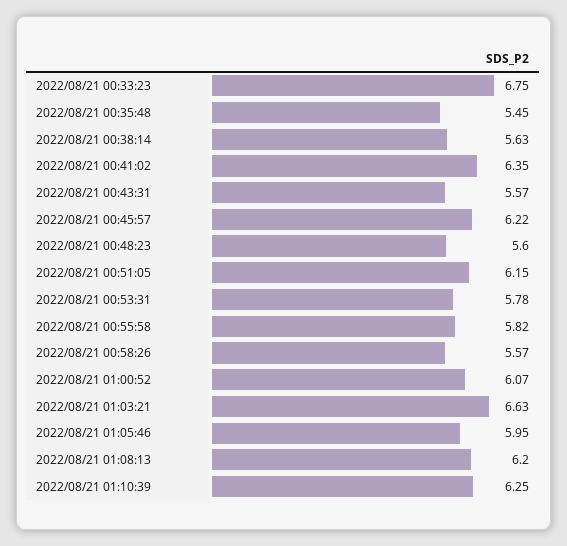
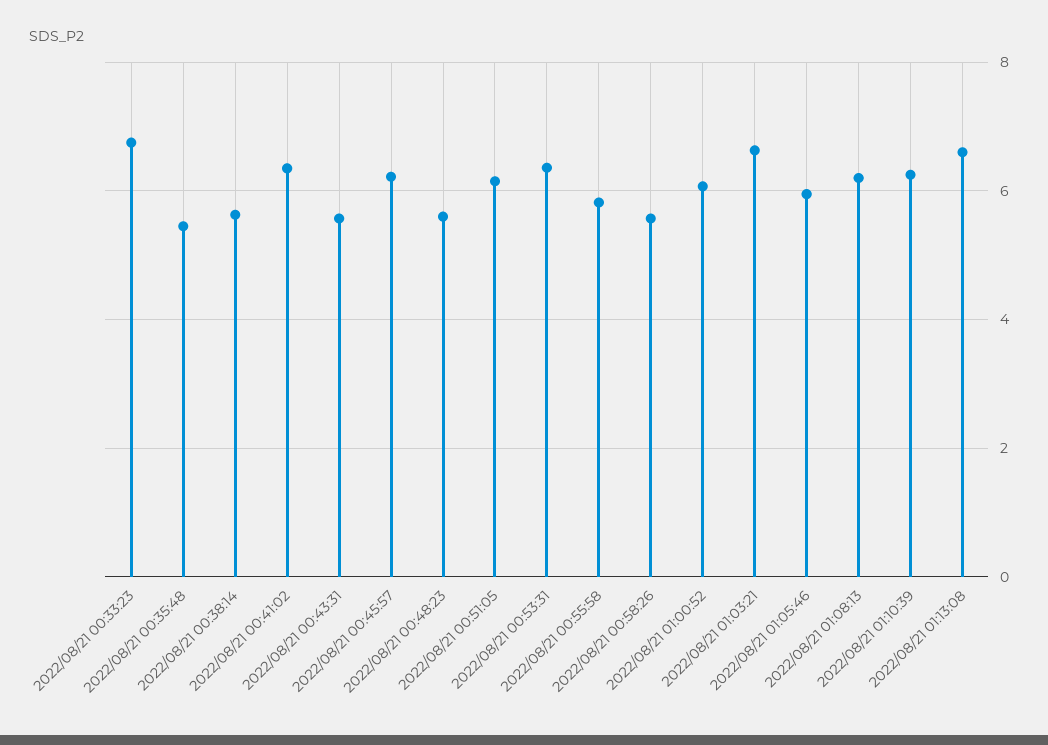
2022/08/21 00:53:31: 5.78 -> 6.4
2022/08/21 01:13:08: none -> 6.6

